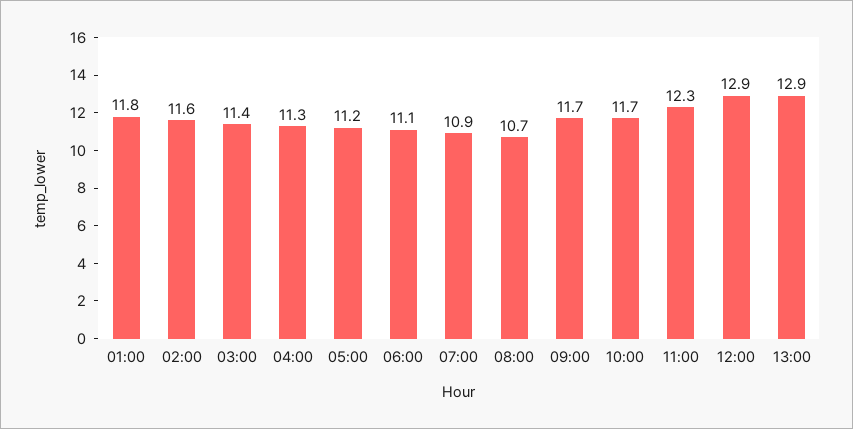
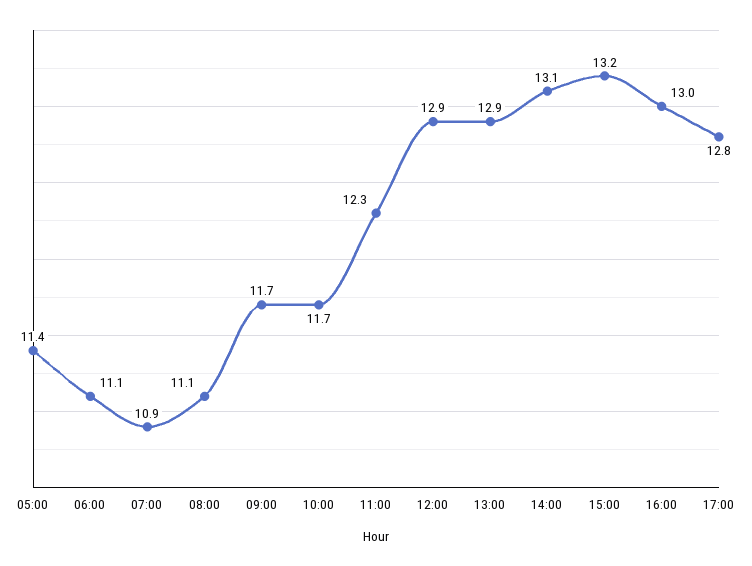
01:00: 11.8 -> none
02:00: 11.6 -> none
03:00: 11.4 -> none
04:00: 11.3 -> none
05:00: 11.2 -> 11.4
08:00: 10.7 -> 11.1
14:00: none -> 13.1
15:00: none -> 13.2
16:00: none -> 13
17:00: none -> 12.8

